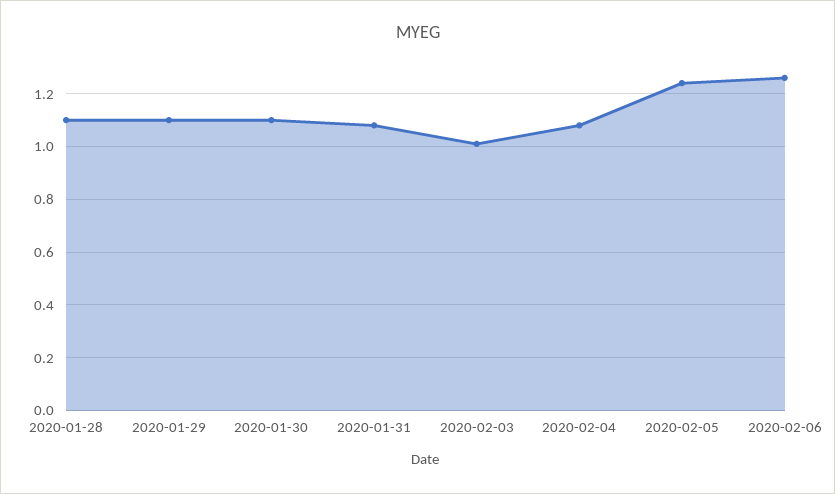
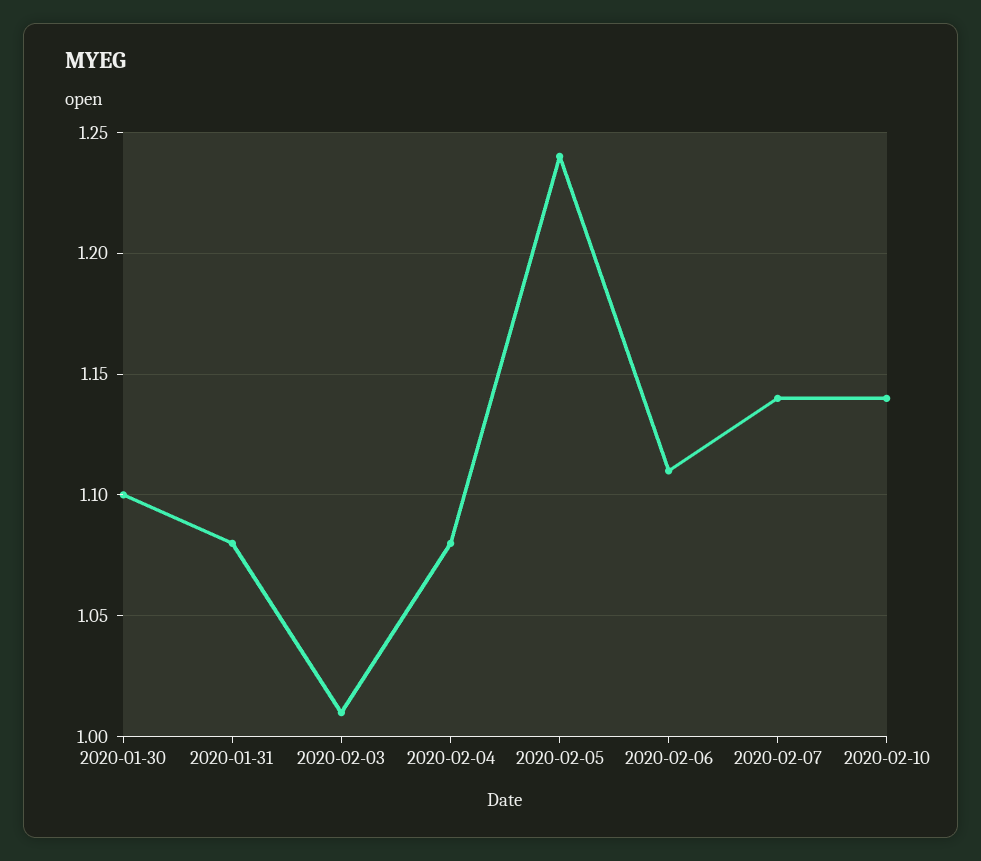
2020-01-28: 1.1 -> none
2020-01-29: 1.1 -> none
2020-02-06: 1.25 -> 1.11
2020-02-07: none -> 1.14
2020-02-10: none -> 1.14

